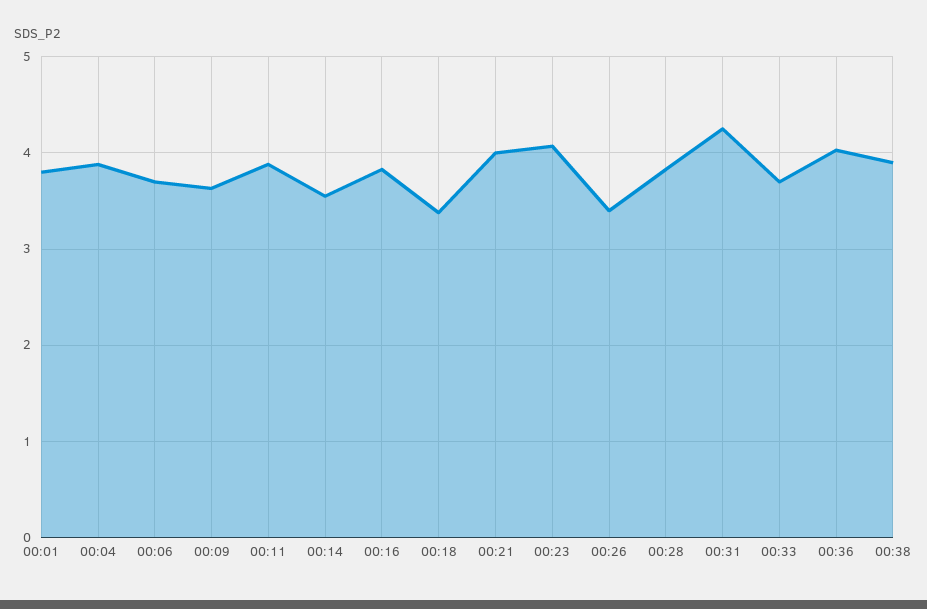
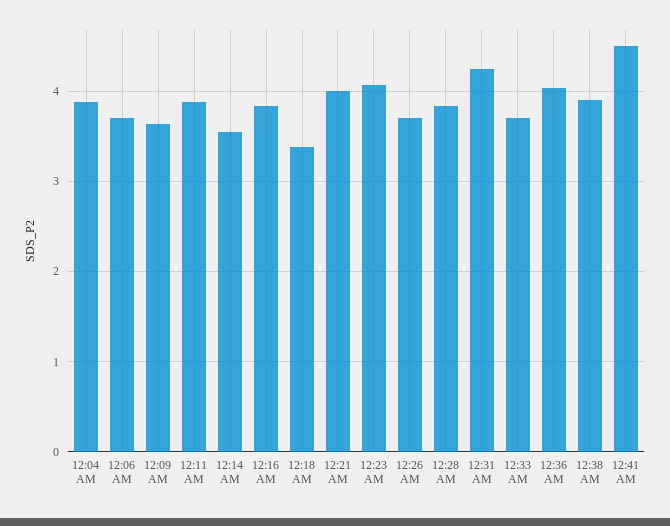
00:01: 3.8 -> none
00:26: 3.4 -> 3.7
12:41 AM: none -> 4.5

